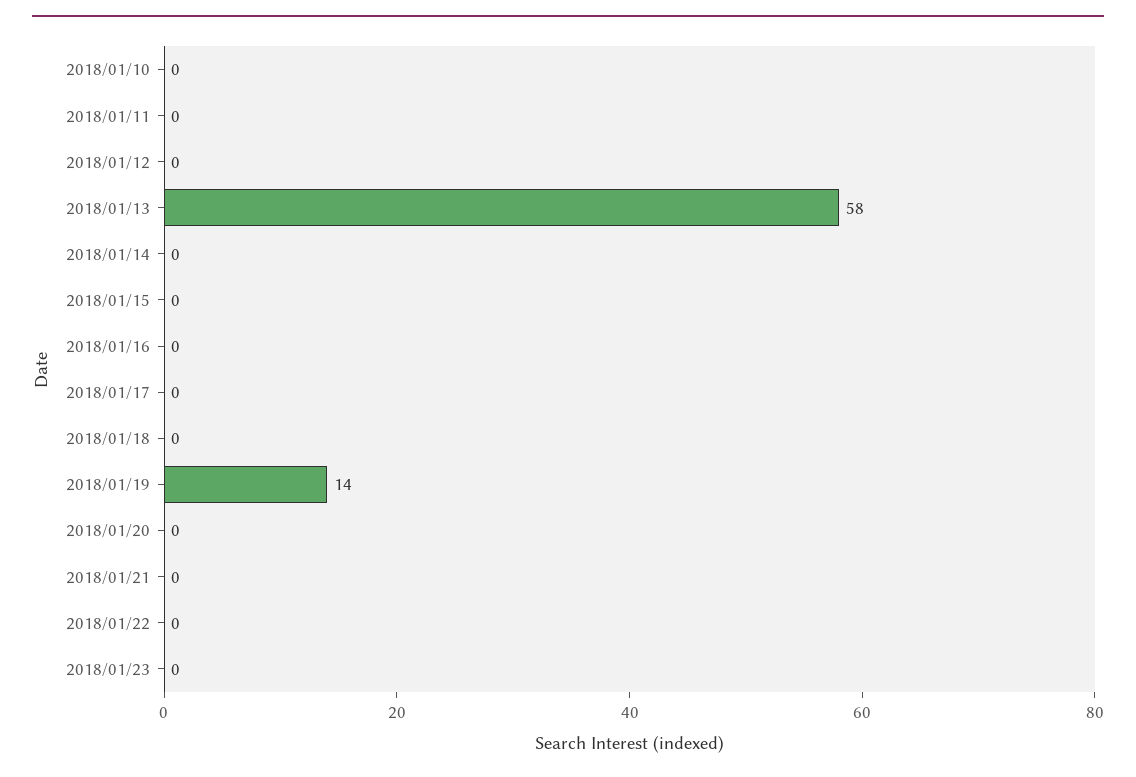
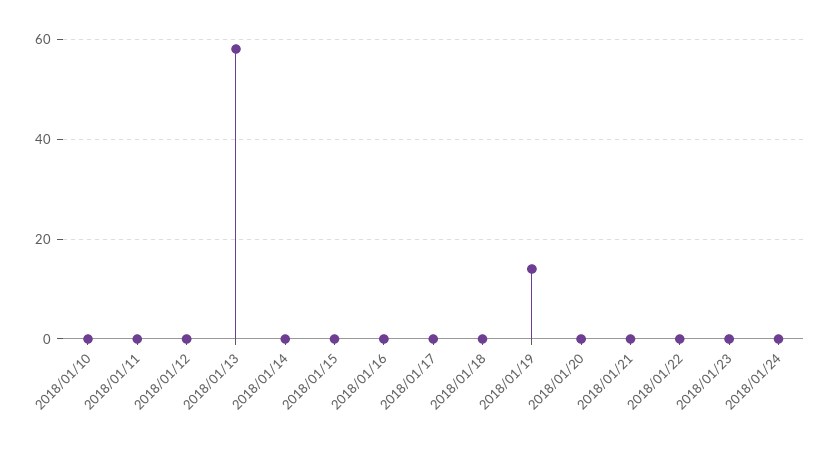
2018/01/24: none -> 0

